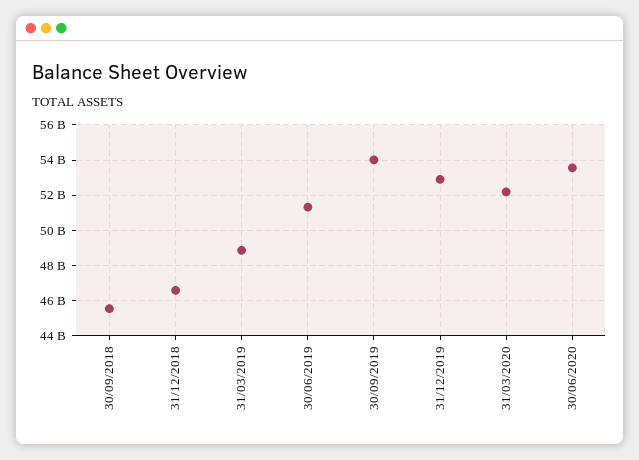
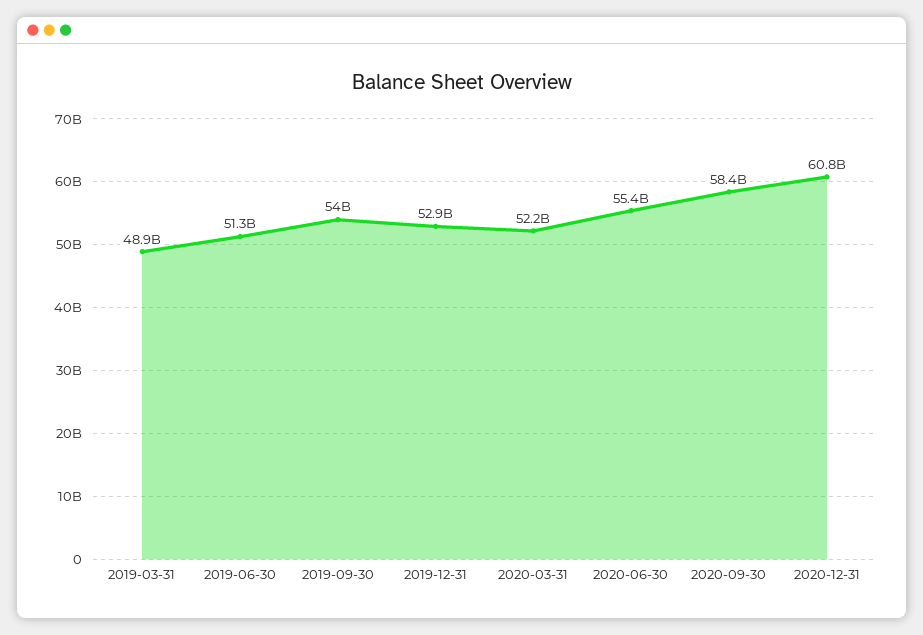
30/09/2018: 45500000000 -> none
31/12/2018: 46500000000 -> none
30/06/2020: 53500000000 -> 55400000000
2020-09-30: none -> 58400000000
2020-12-31: none -> 60800000000

